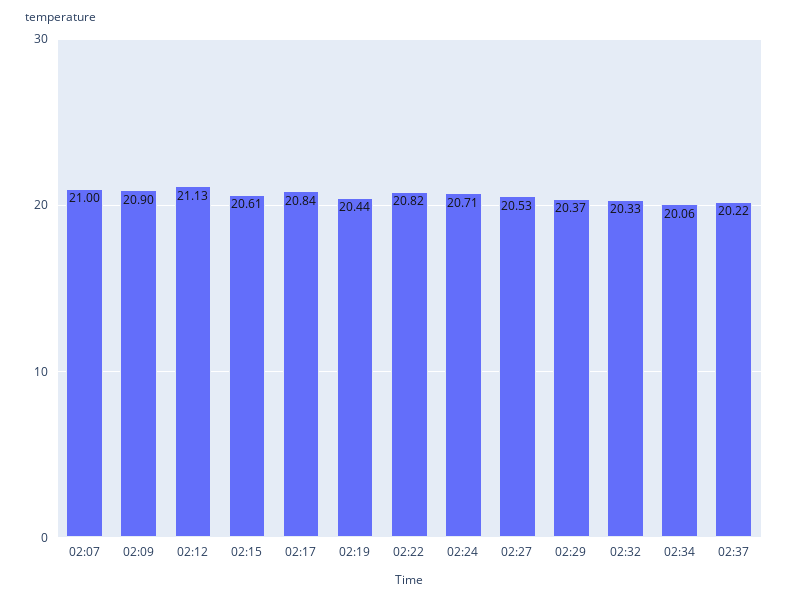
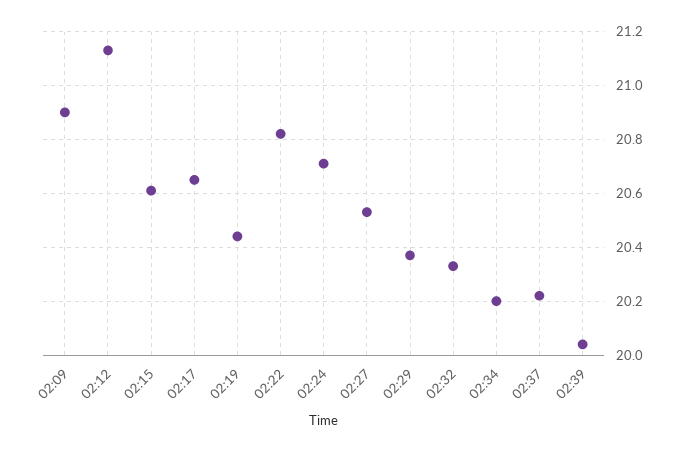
02:07: 21 -> none
02:17: 20.84 -> 20.65
02:34: 20.06 -> 20.2
02:39: none -> 20.05

